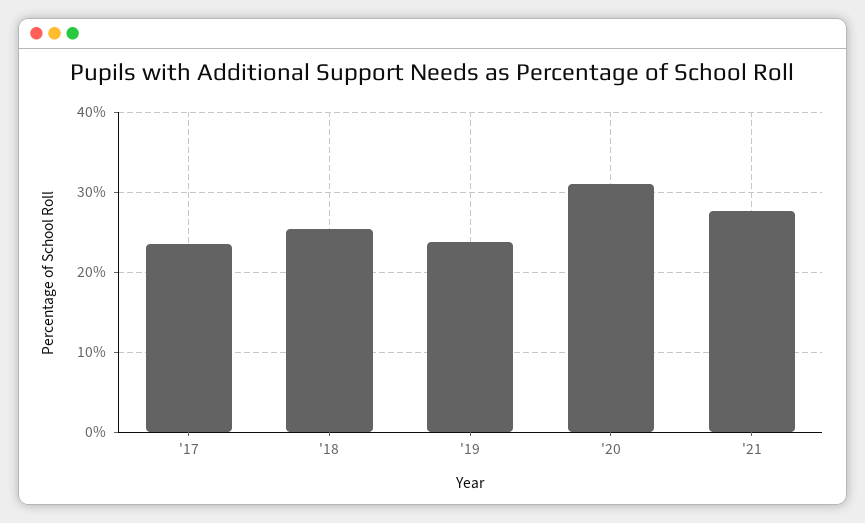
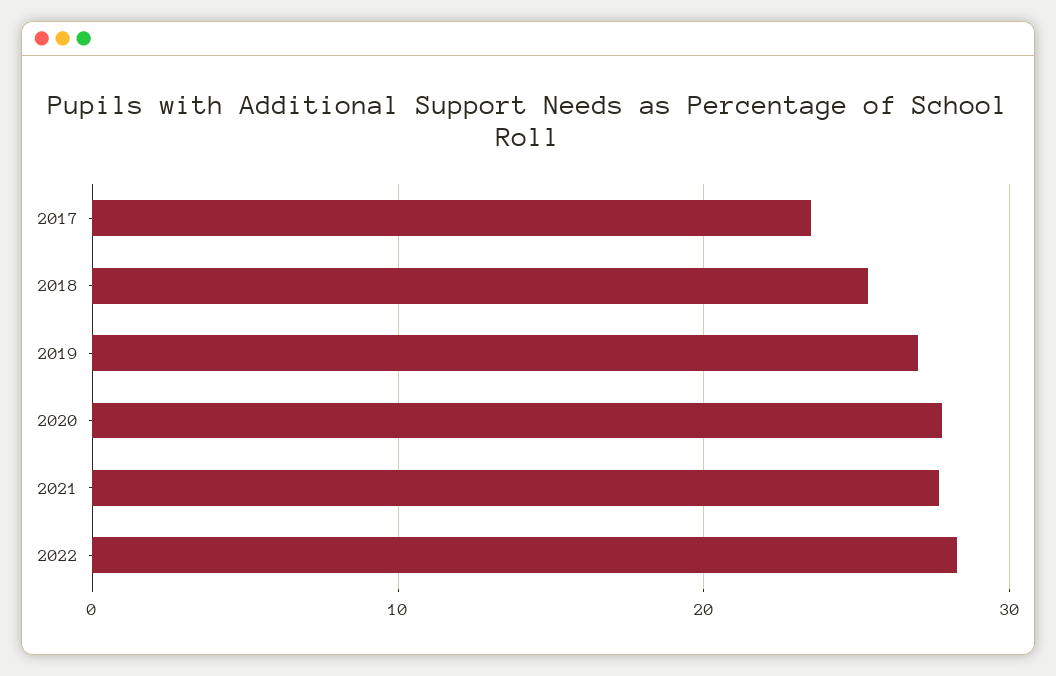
'19: 24 -> 27
'20: 31 -> 28
2022: none -> 28

